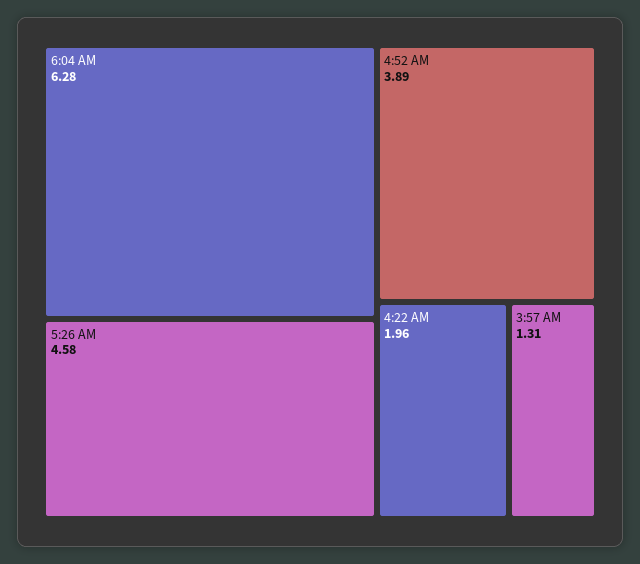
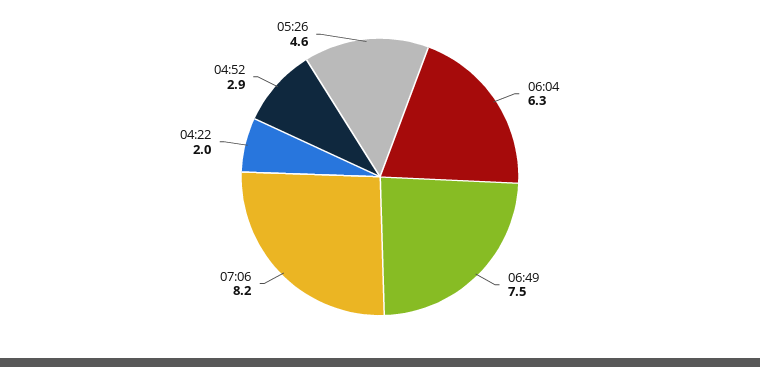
4:52 AM: 3.89 -> 2.9
3:57 AM: 1.31 -> none
06:49: none -> 7.5
07:06: none -> 8.2

